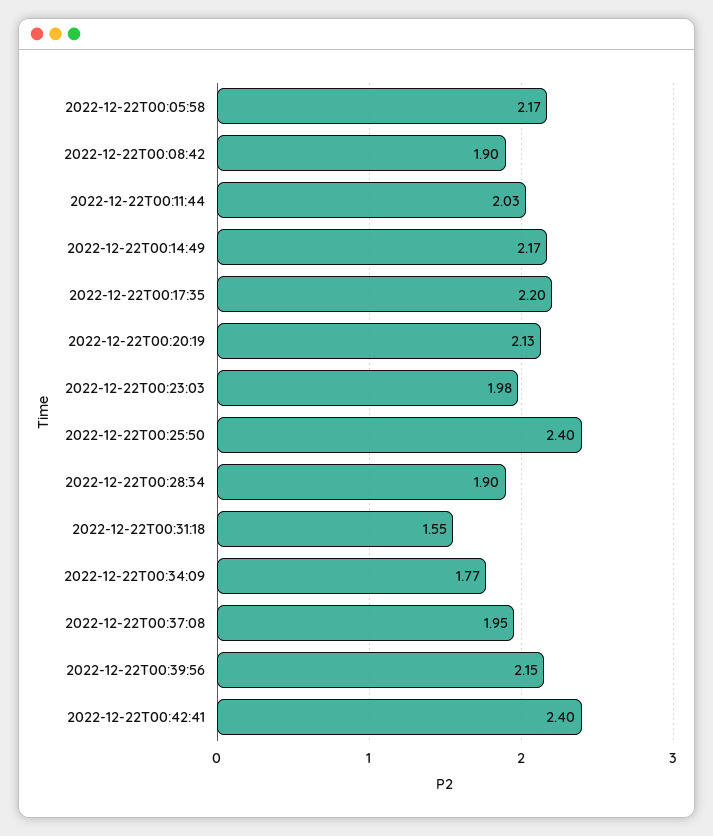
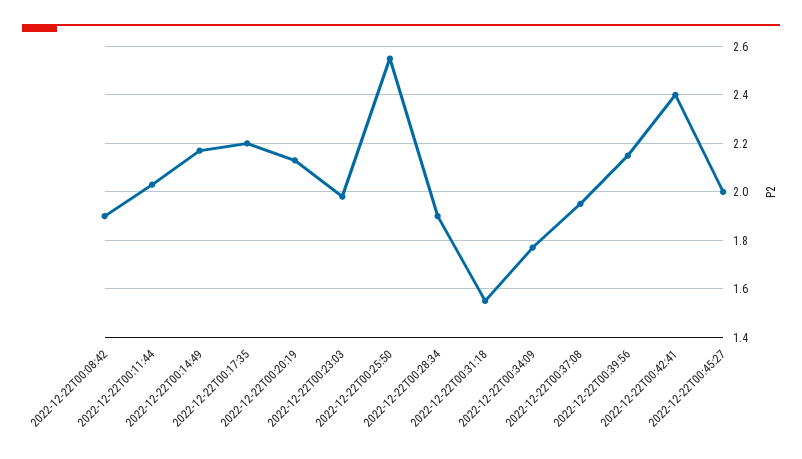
2022-12-22T00:05:58: 2.17 -> none
2022-12-22T00:25:50: 2.4 -> 2.55
2022-12-22T00:45:27: none -> 2

